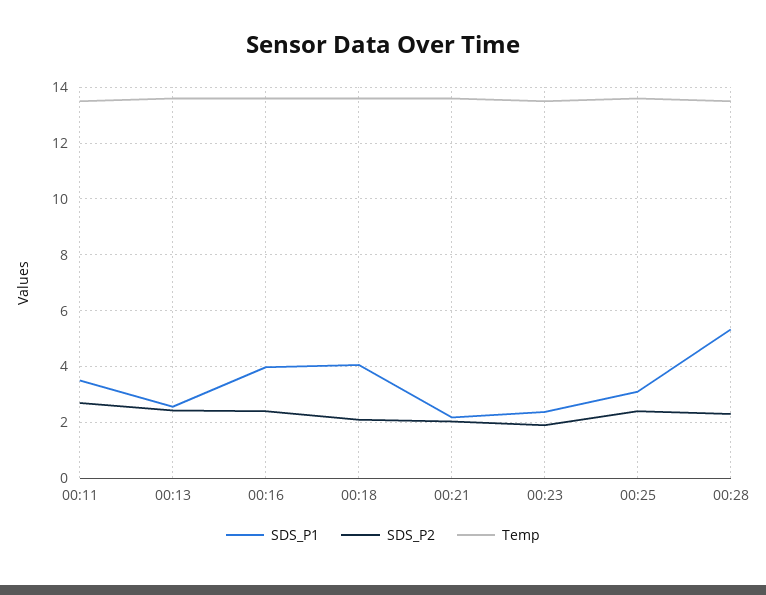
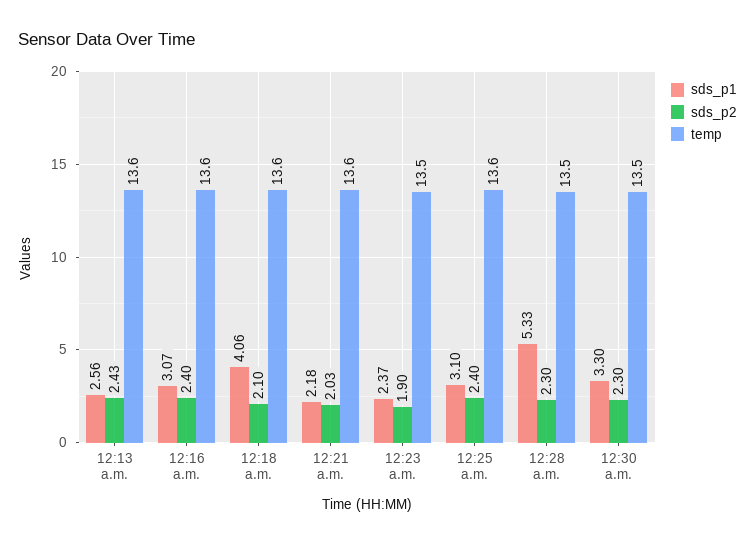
SDS_P1, 00:11: 3.5 -> none
SDS_P2, 00:11: 2.75 -> none
Temp, 00:11: 13.5 -> none
SDS_P1, 00:16: 4 -> 3.07
SDS_P1, 12:30 a.m.: none -> 3.3
SDS_P2, 12:30 a.m.: none -> 2.3
Temp, 12:30 a.m.: none -> 13.5

